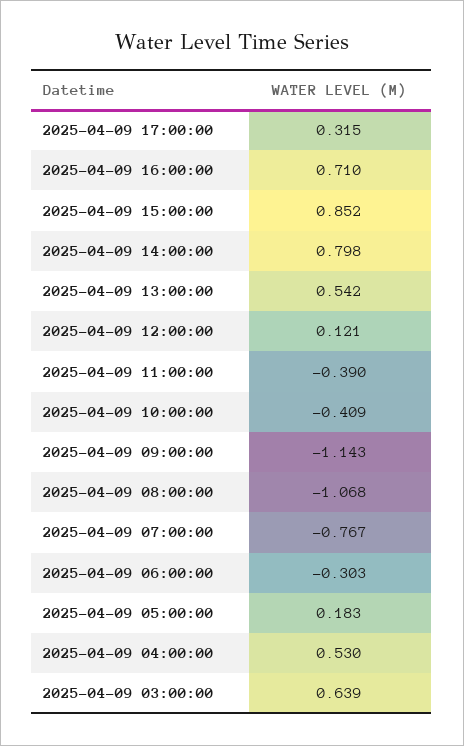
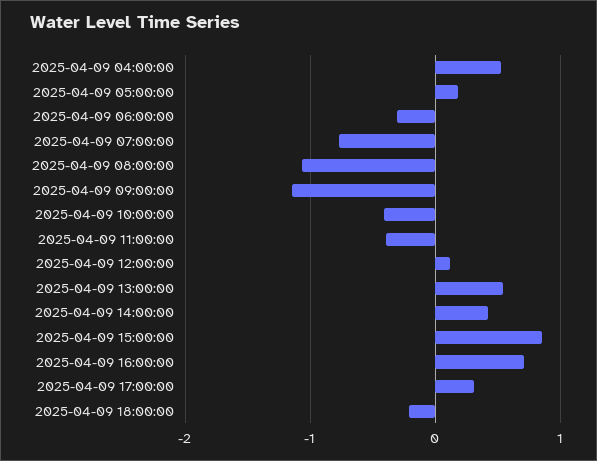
2025-04-09 14:00:00: 0.798 -> 0.4
2025-04-09 03:00:00: 0.639 -> none
2025-04-09 18:00:00: none -> -0.2

